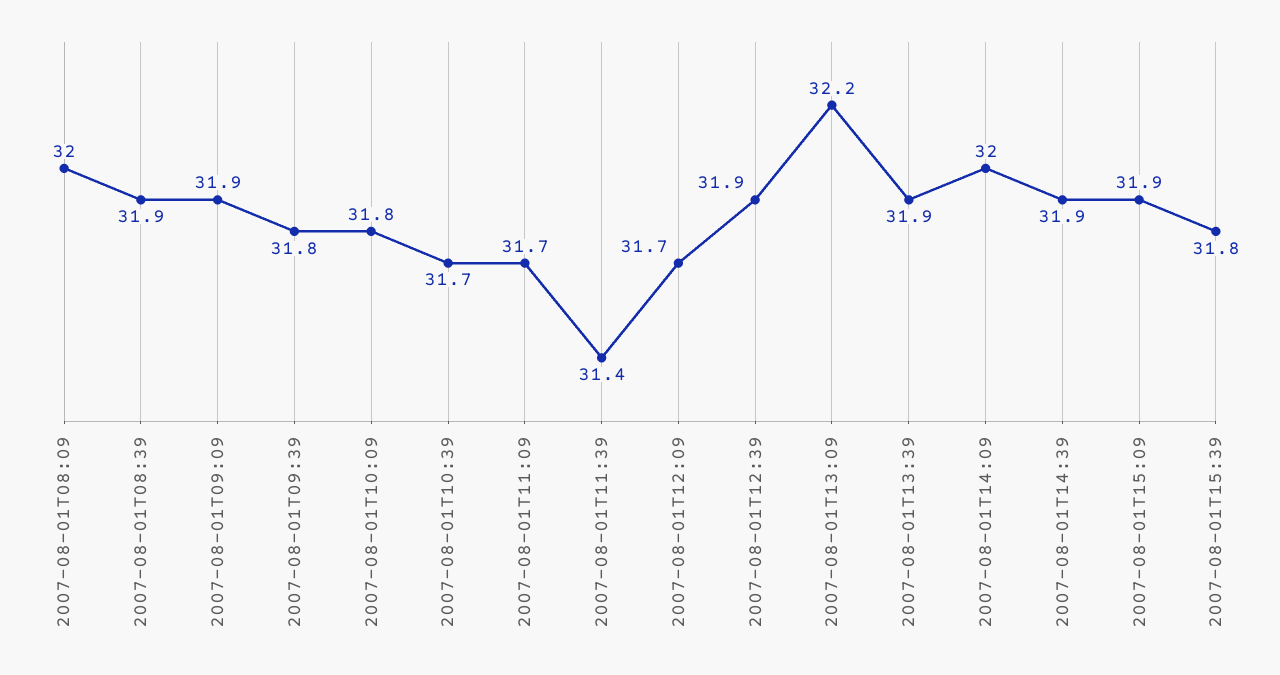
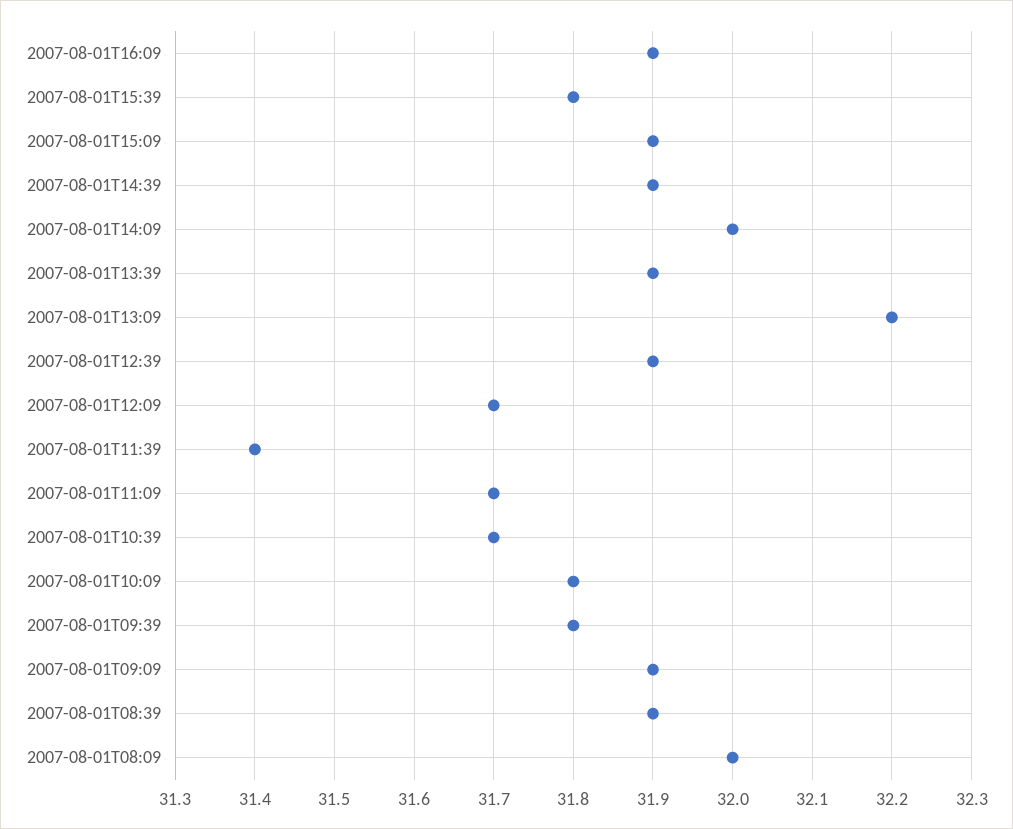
2007-08-01T16:09: none -> 31.9

